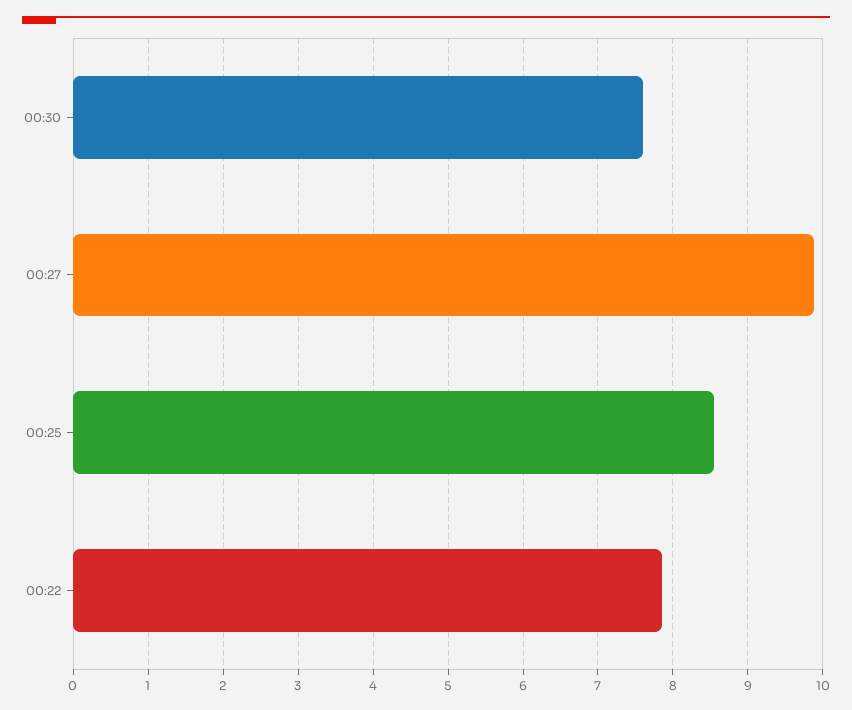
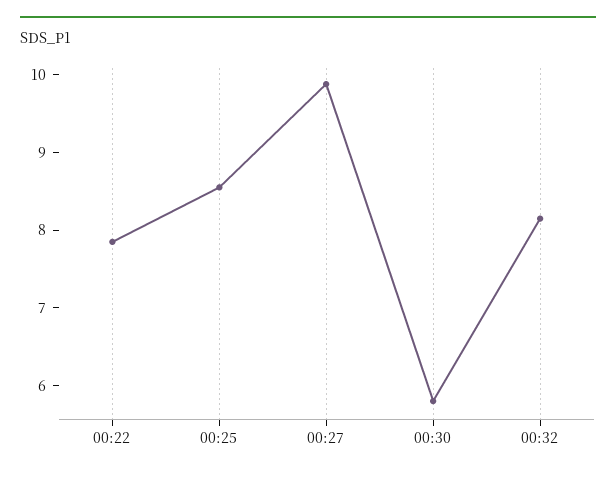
00:30: 7.6 -> 5.8
00:32: none -> 8.2

